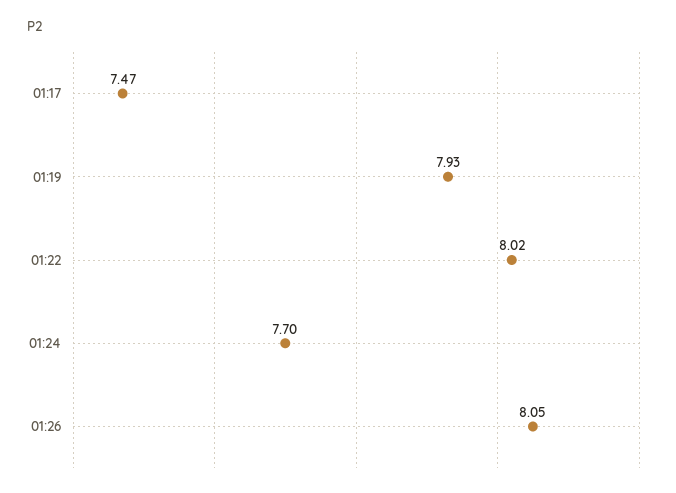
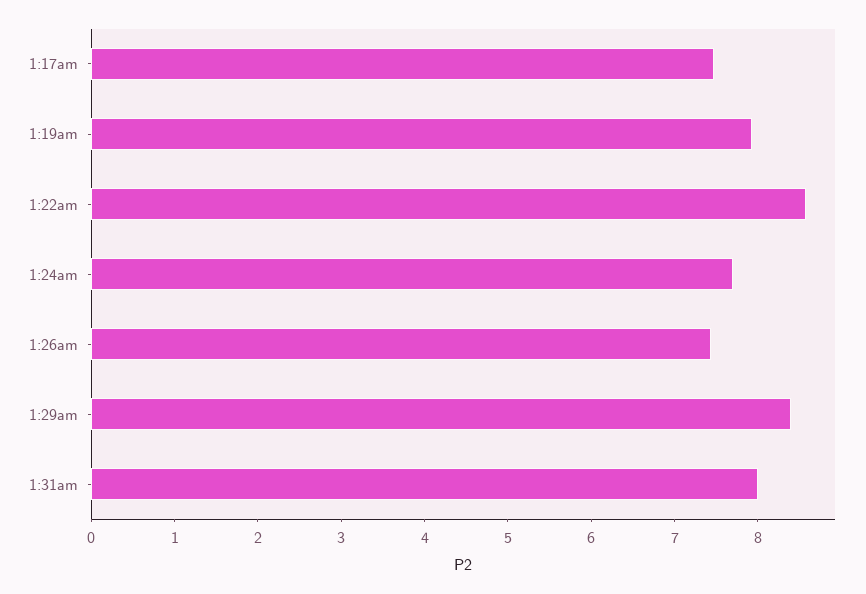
01:22: 8.02 -> 8.6
01:26: 8.05 -> 7.4
1:29am: none -> 8.4
1:31am: none -> 8

